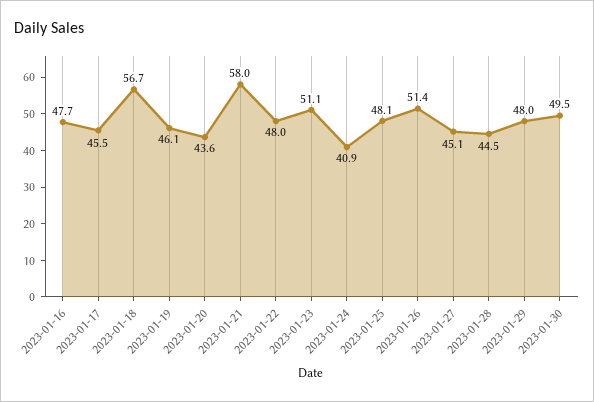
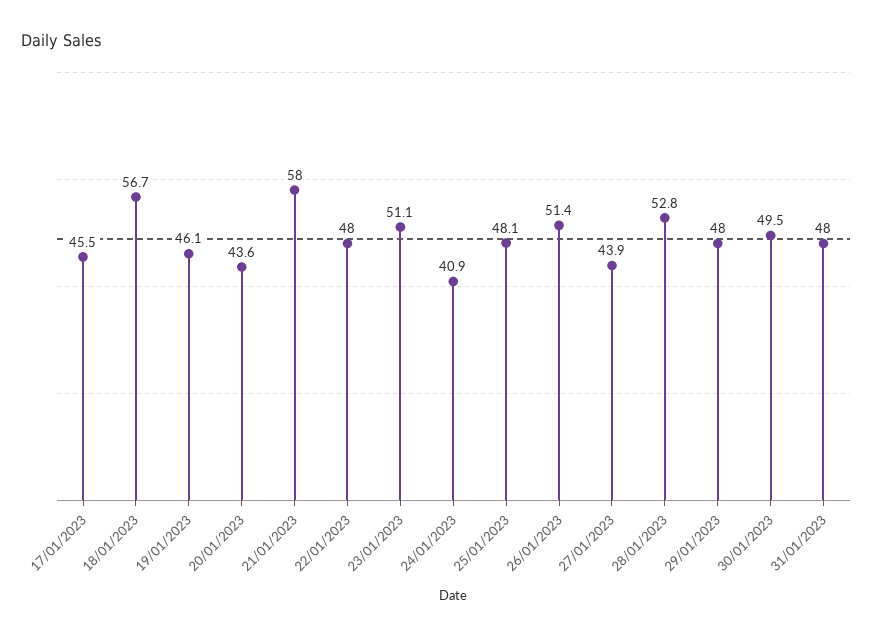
2023-01-16: 47.7 -> none
2023-01-27: 45.1 -> 43.9
2023-01-28: 44.5 -> 52.8
31/01/2023: none -> 48

